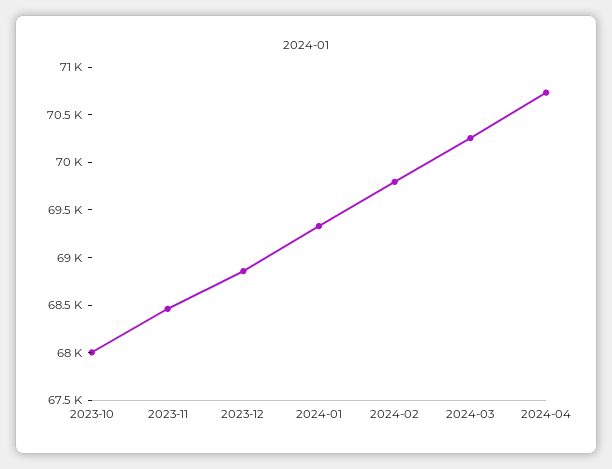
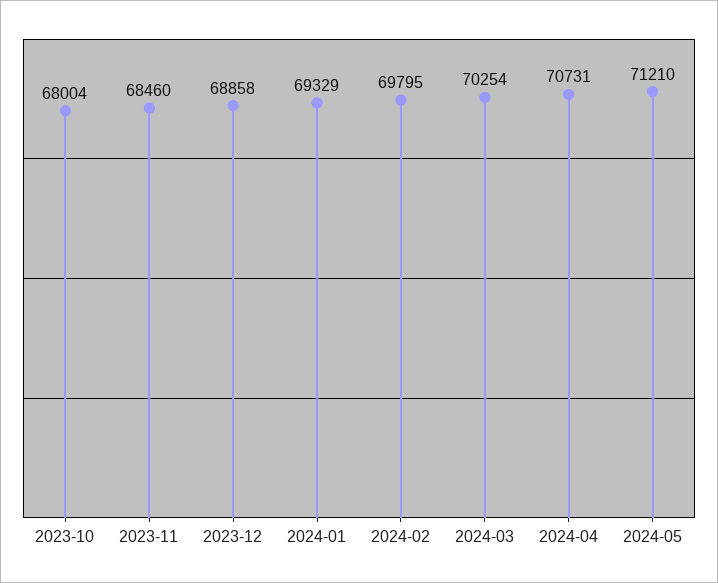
2024-05: none -> 71210

